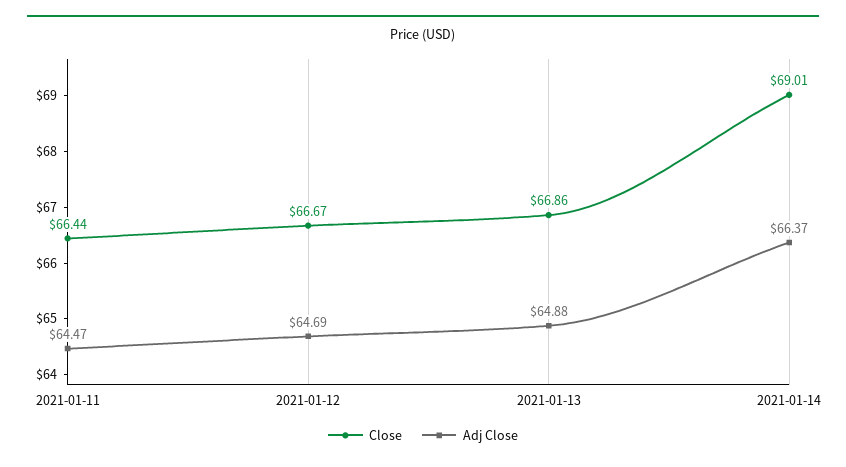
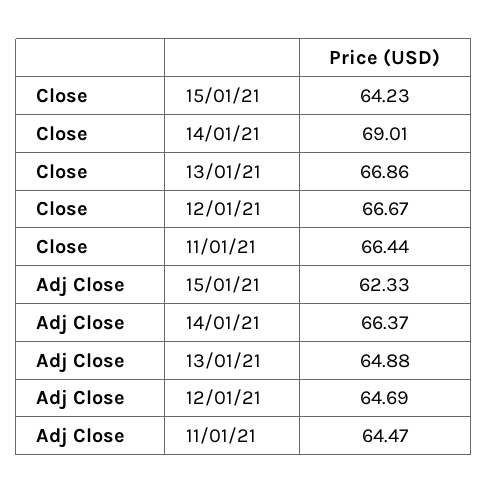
Close, 15/01/21: none -> 64.23
Adj Close, 15/01/21: none -> 62.33

